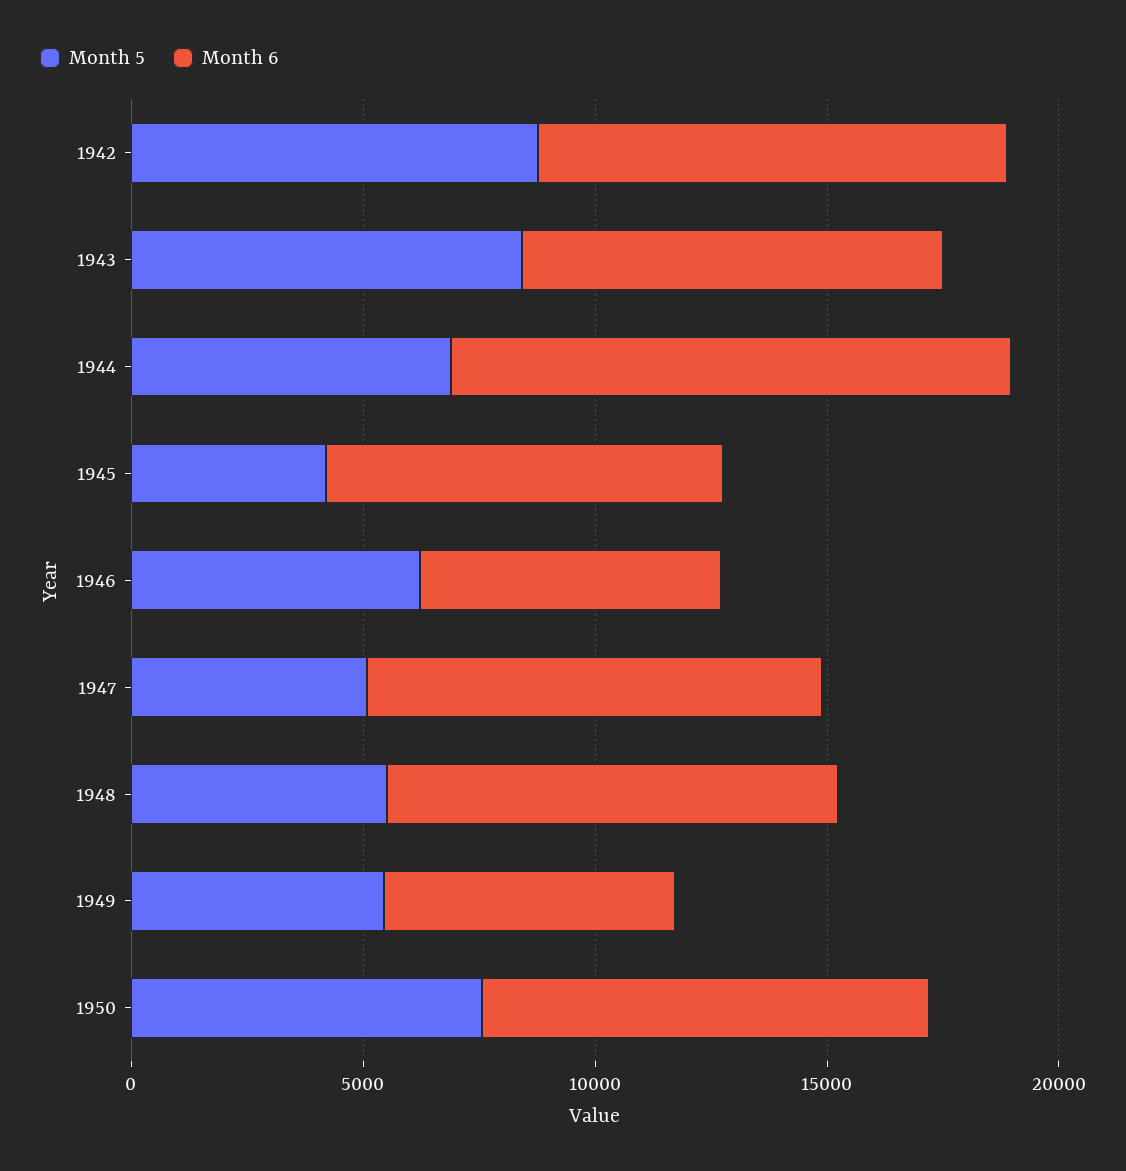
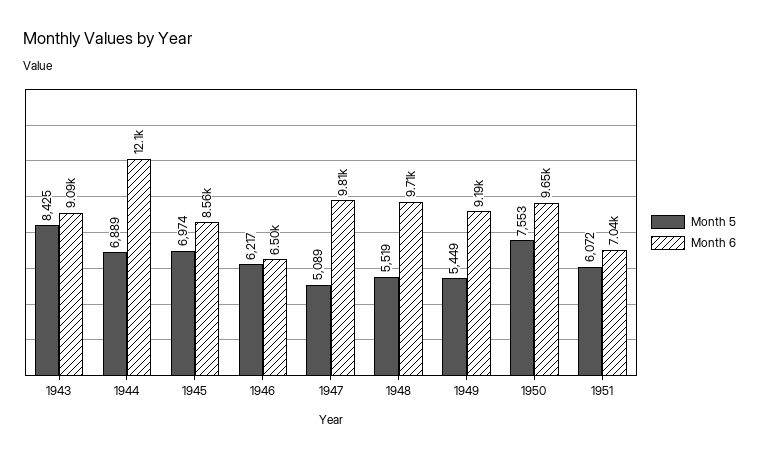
Month 5, 1942: 9000 -> none
Month 6, 1942: 10000 -> none
Month 5, 1945: 4000 -> 6974
Month 6, 1949: 6000 -> 9190
Month 5, 1951: none -> 6072
Month 6, 1951: none -> 7040

